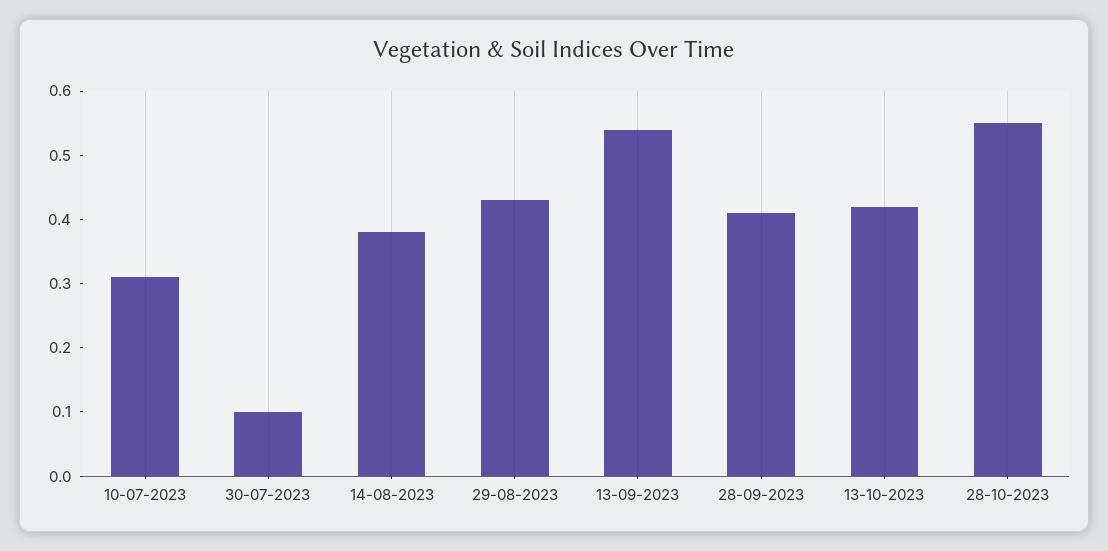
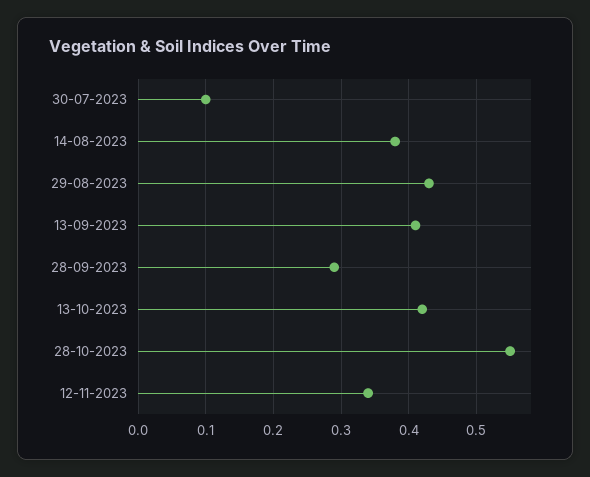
10-07-2023: 0.3 -> none
13-09-2023: 0.55 -> 0.41
28-09-2023: 0.4 -> 0.29
12-11-2023: none -> 0.34

